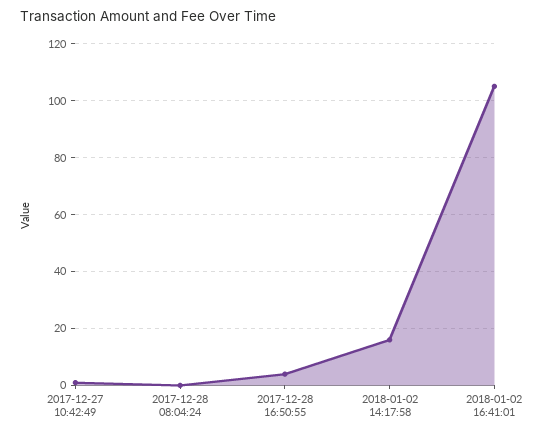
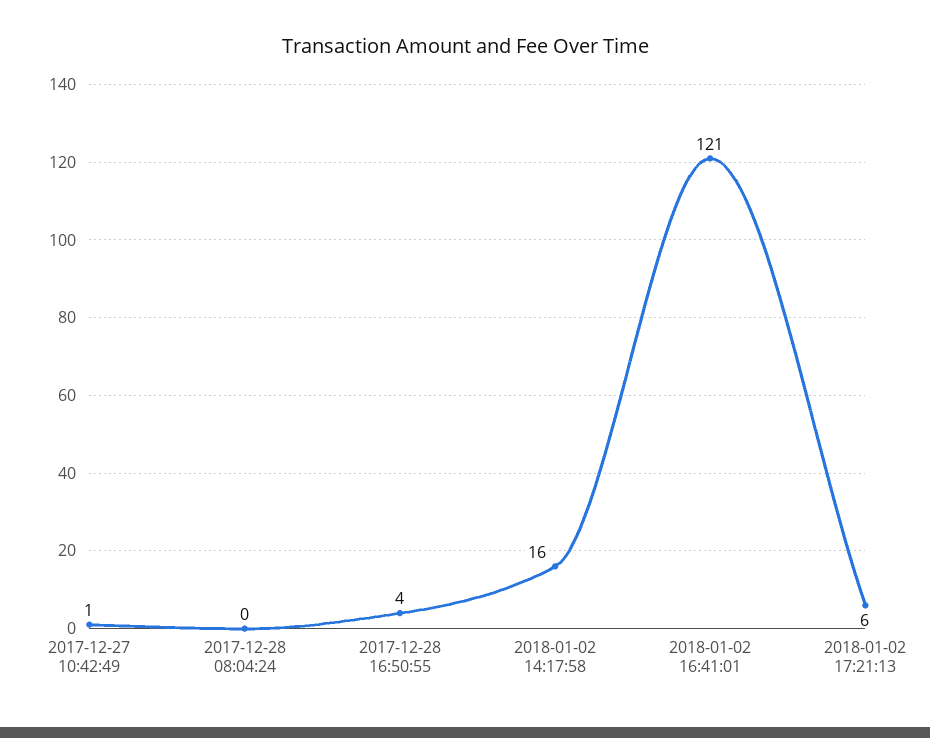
2018-01-02 16:41:01: 105 -> 121
2018-01-02 17:21:13: none -> 6

